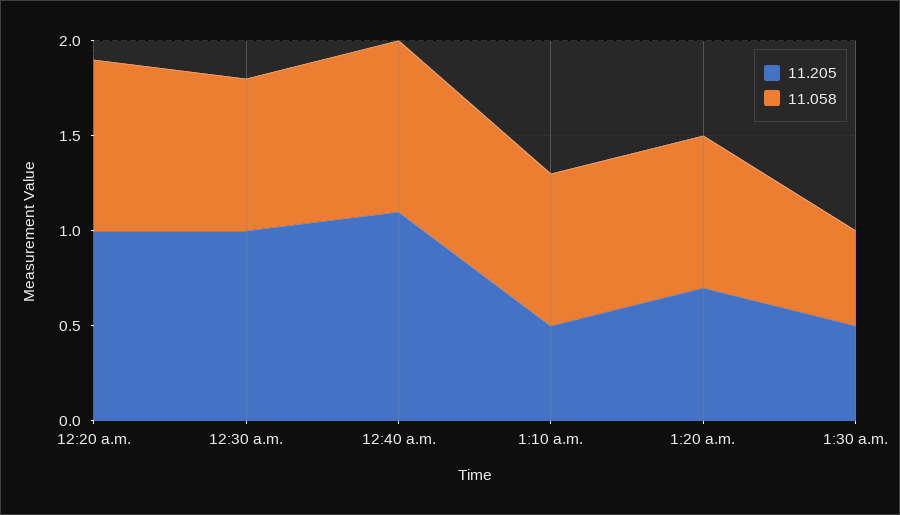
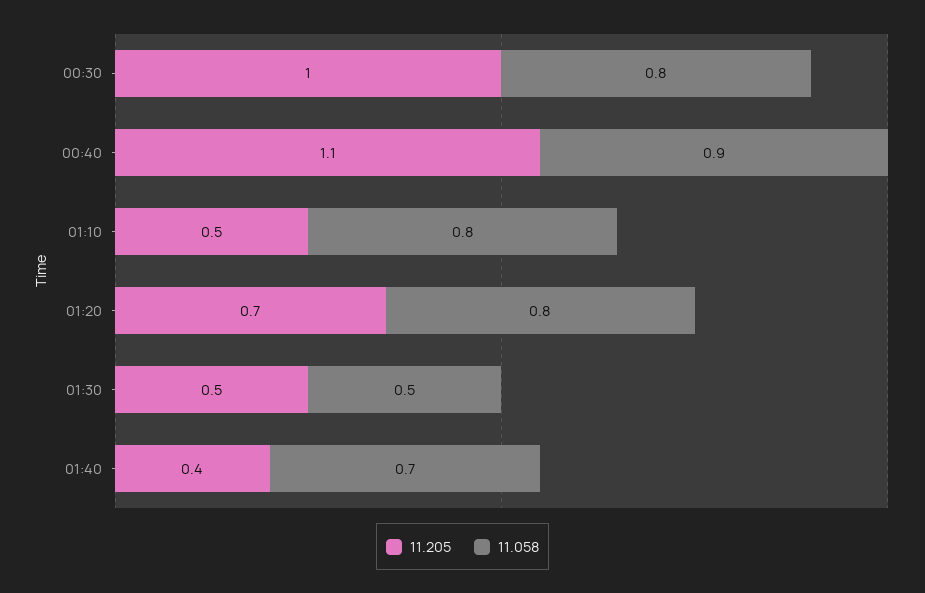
11.205, 12:20 a.m.: 1 -> none
11.058, 12:20 a.m.: 0.9 -> none
11.205, 01:40: none -> 0.4
11.058, 01:40: none -> 0.7

